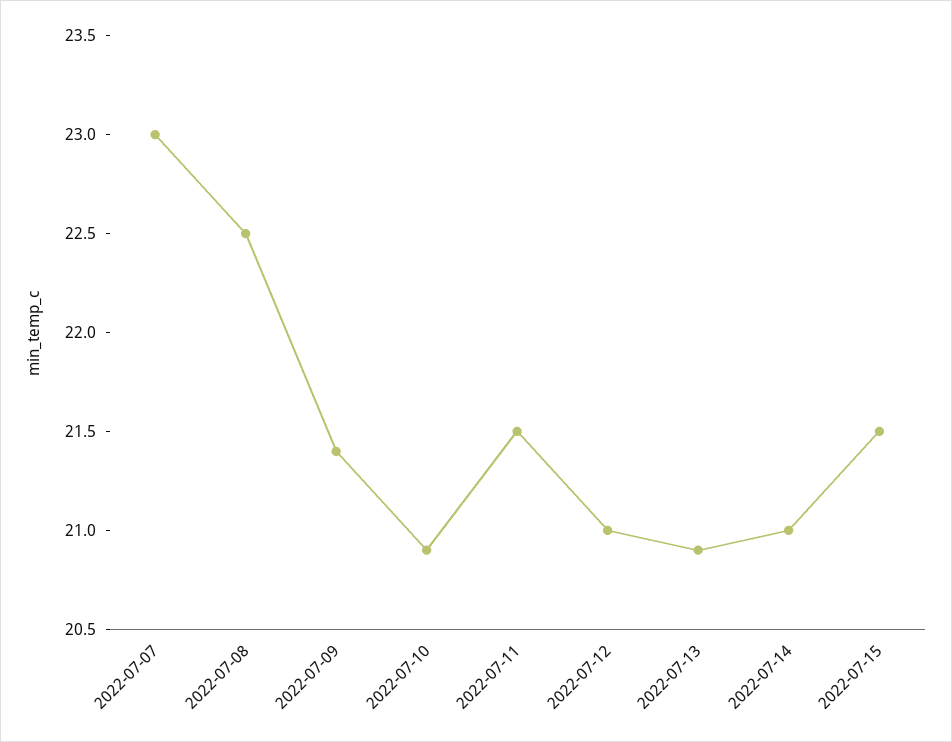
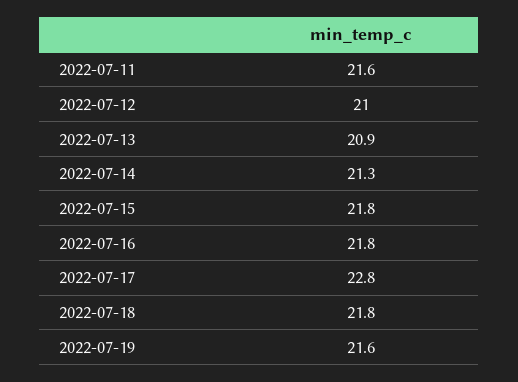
2022-07-07: 23 -> none
2022-07-08: 22.5 -> none
2022-07-09: 21.4 -> none
2022-07-10: 20.9 -> none
2022-07-11: 21.5 -> 21.6
2022-07-14: 21 -> 21.3
2022-07-15: 21.5 -> 21.8
2022-07-16: none -> 21.8
2022-07-17: none -> 22.8
2022-07-18: none -> 21.8
2022-07-19: none -> 21.6

